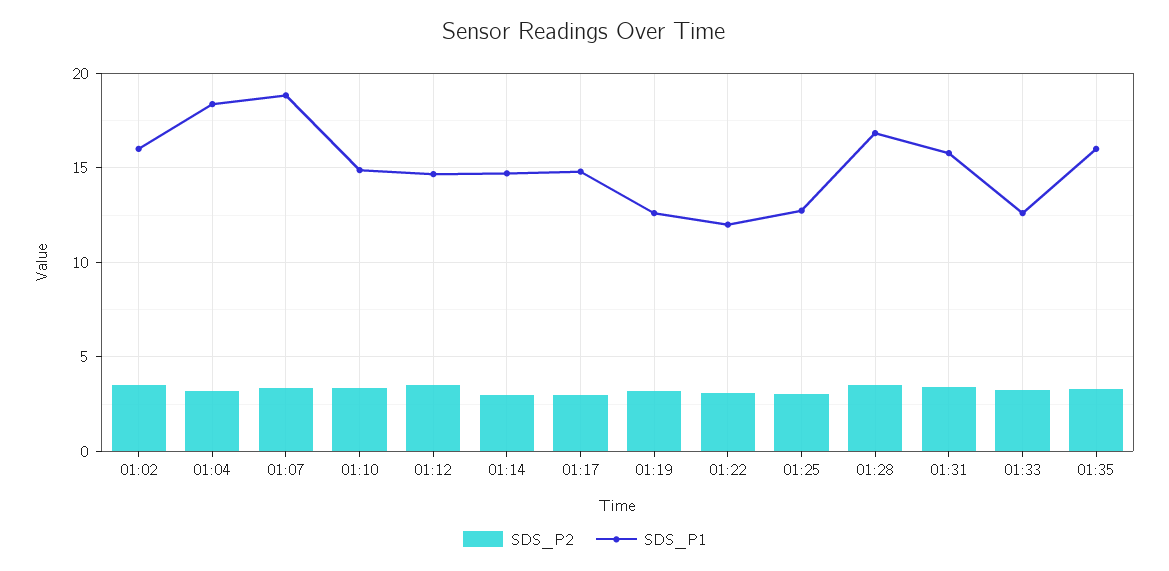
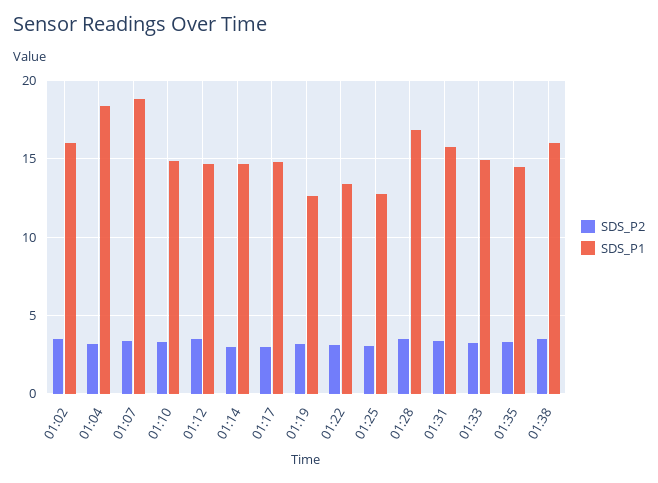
SDS_P1, 01:22: 12 -> 13.5
SDS_P1, 01:33: 12.5 -> 15
SDS_P1, 01:35: 16 -> 14.5
SDS_P2, 01:38: none -> 3.5
SDS_P1, 01:38: none -> 16

